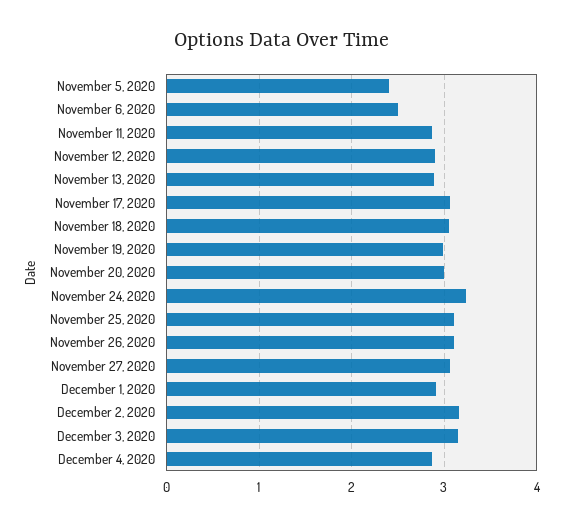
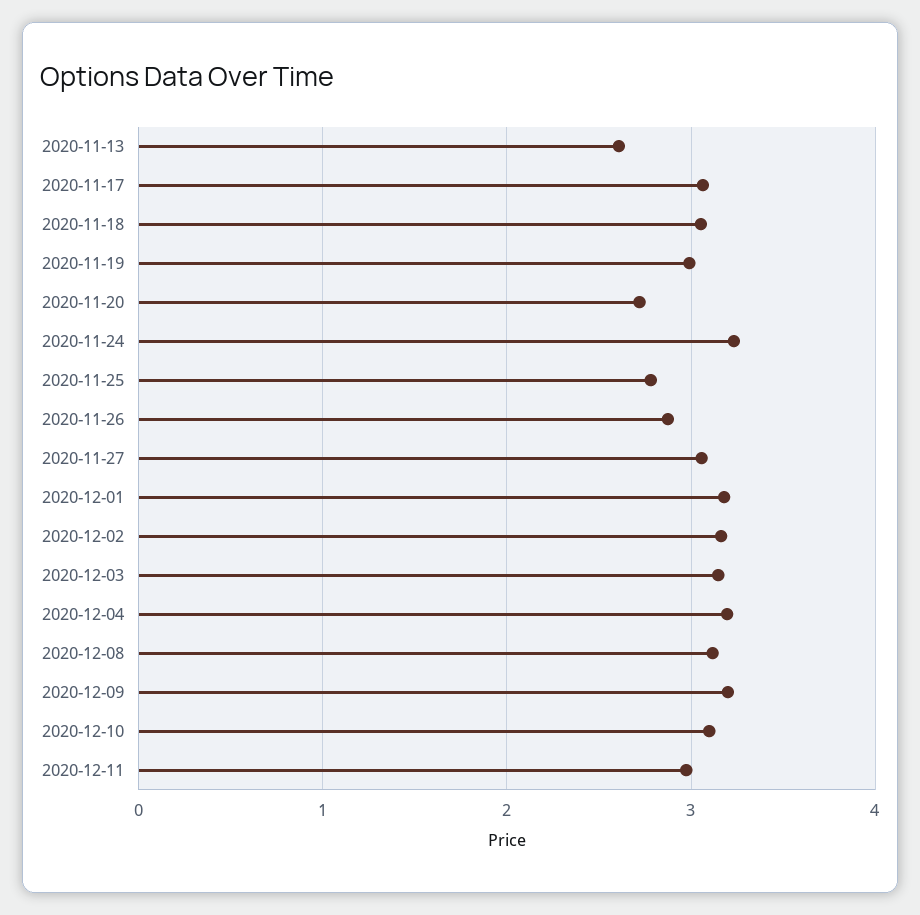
November 5, 2020: 2.4 -> none
November 6, 2020: 2.5 -> none
November 11, 2020: 2.9 -> none
November 12, 2020: 2.9 -> none
November 13, 2020: 2.9 -> 2.6
November 20, 2020: 3 -> 2.7
November 25, 2020: 3.1 -> 2.8
November 26, 2020: 3.1 -> 2.9
December 1, 2020: 2.9 -> 3.2
December 4, 2020: 2.9 -> 3.2
2020-12-08: none -> 3.1
2020-12-09: none -> 3.2
2020-12-10: none -> 3.1
2020-12-11: none -> 3

